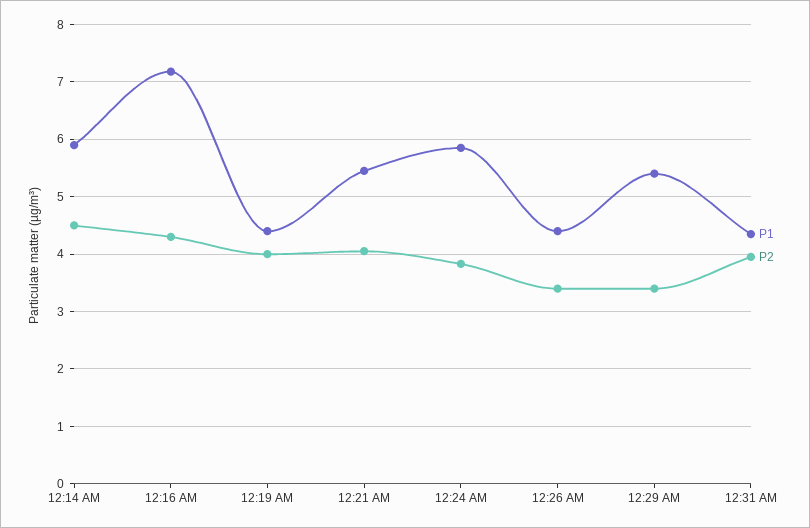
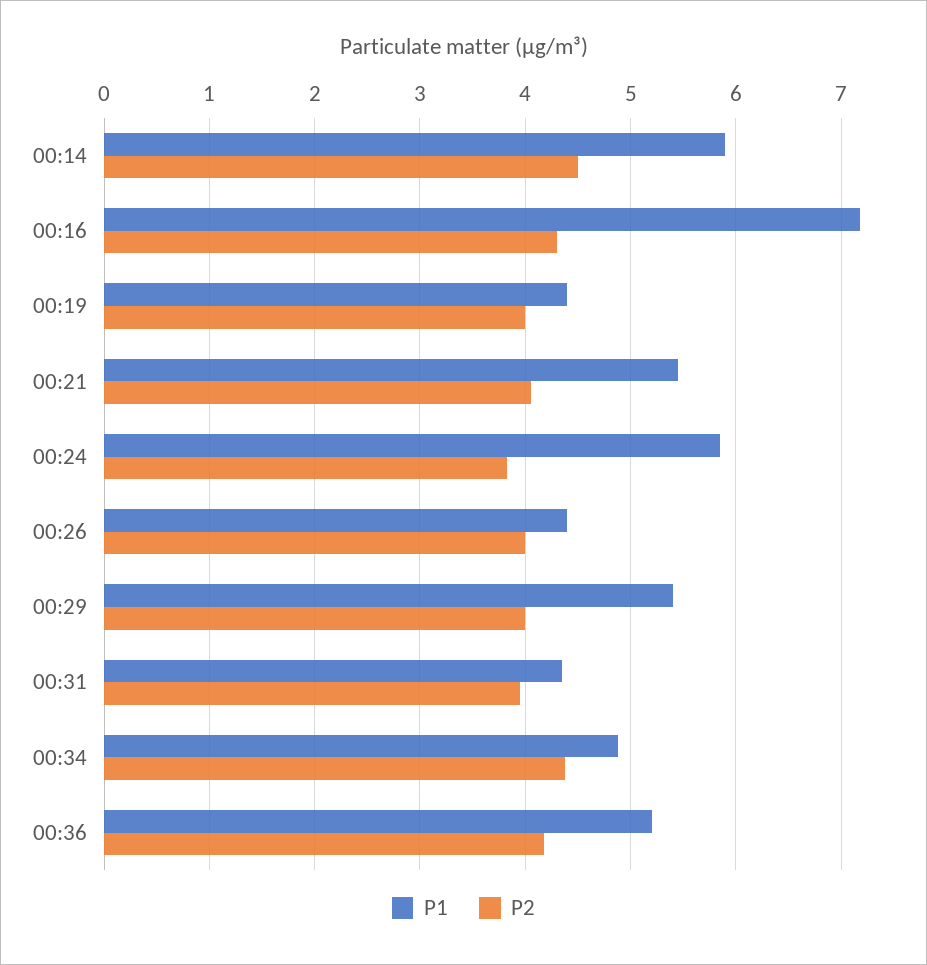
P2, 12:26 AM: 3.4 -> 4
P2, 12:29 AM: 3.4 -> 4
P1, 00:34: none -> 4.9
P2, 00:34: none -> 4.4
P1, 00:36: none -> 5.2
P2, 00:36: none -> 4.2

